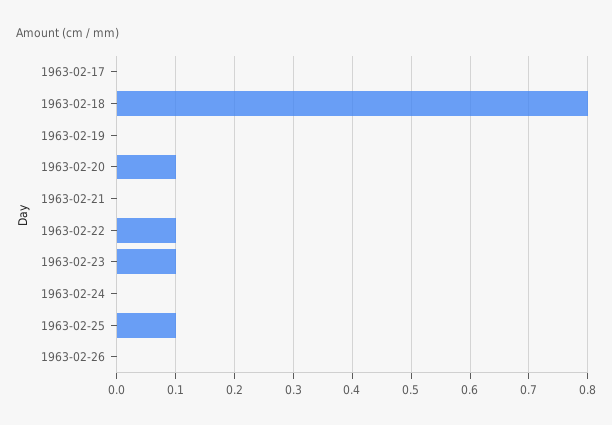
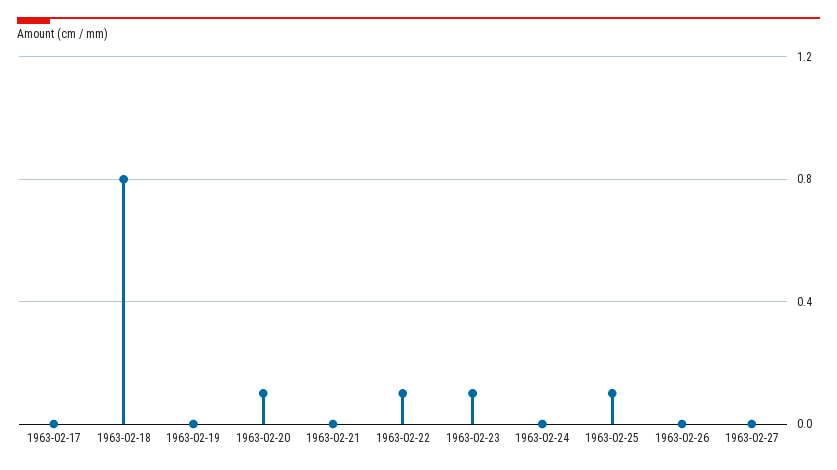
1963-02-27: none -> 0

